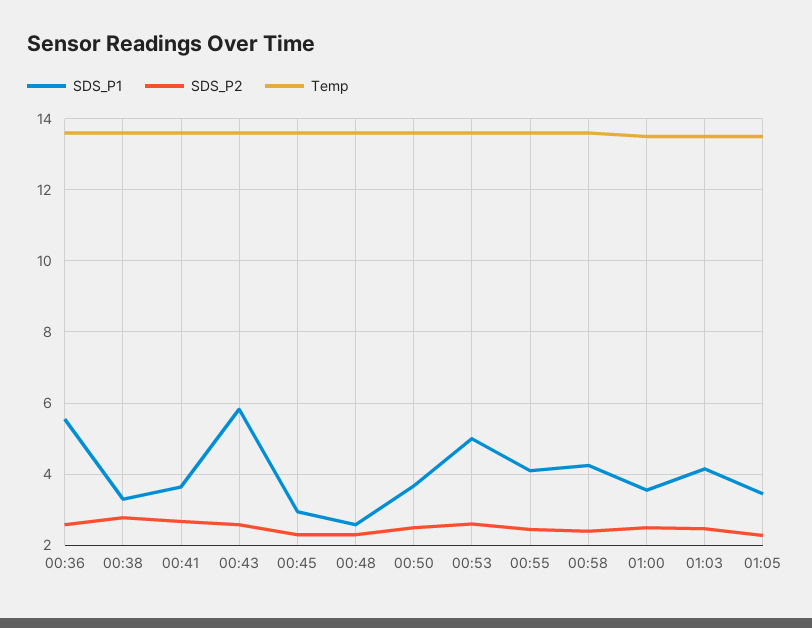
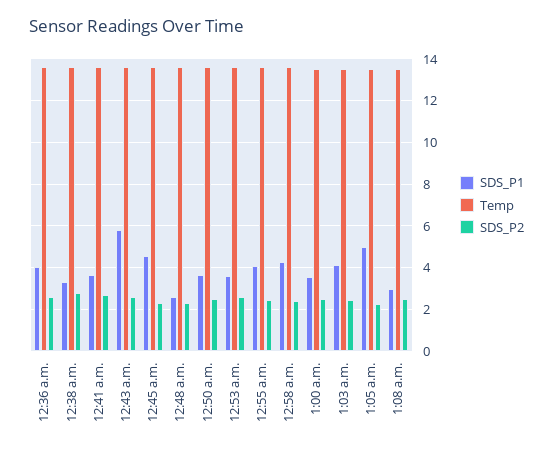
SDS_P1, 00:36: 5.6 -> 4
SDS_P1, 00:45: 3 -> 4.5
SDS_P1, 00:53: 5 -> 3.5
SDS_P1, 01:05: 3.4 -> 5
SDS_P1, 1:08 a.m.: none -> 3
Temp, 1:08 a.m.: none -> 13.5
SDS_P2, 1:08 a.m.: none -> 2.5

